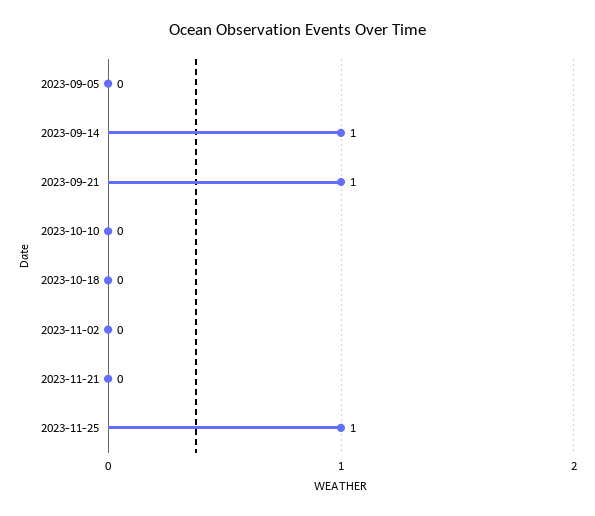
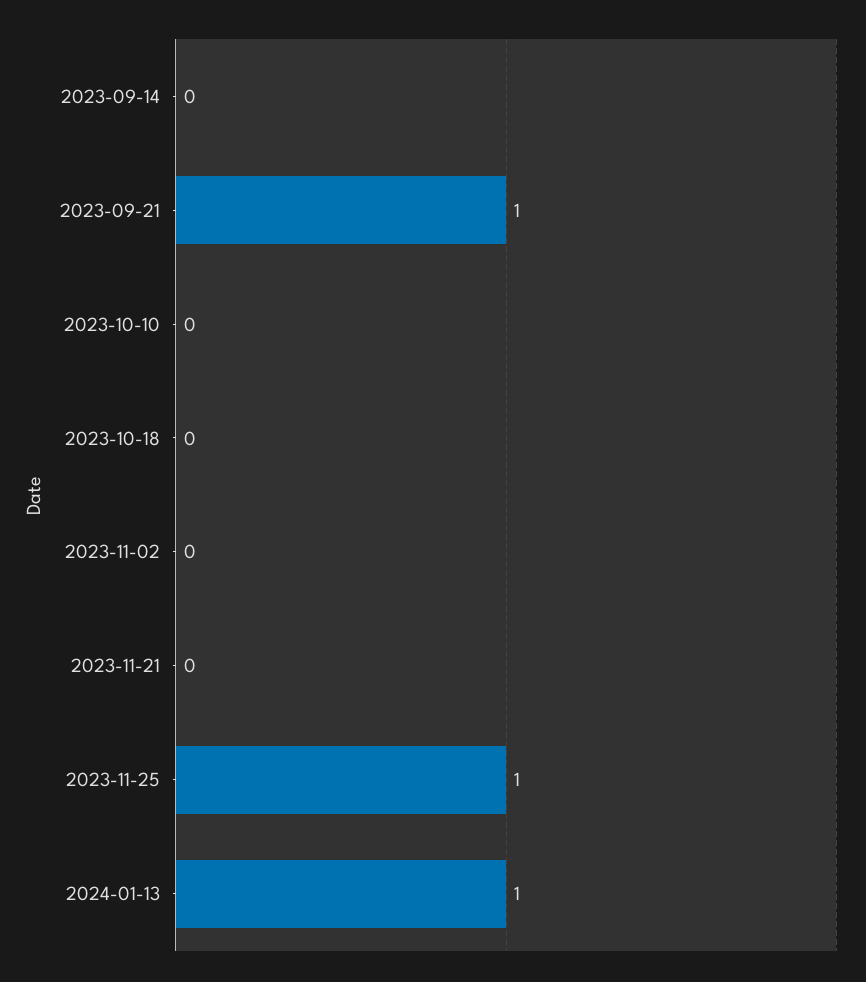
2023-09-05: 0 -> none
2023-09-14: 1 -> 0
2024-01-13: none -> 1

